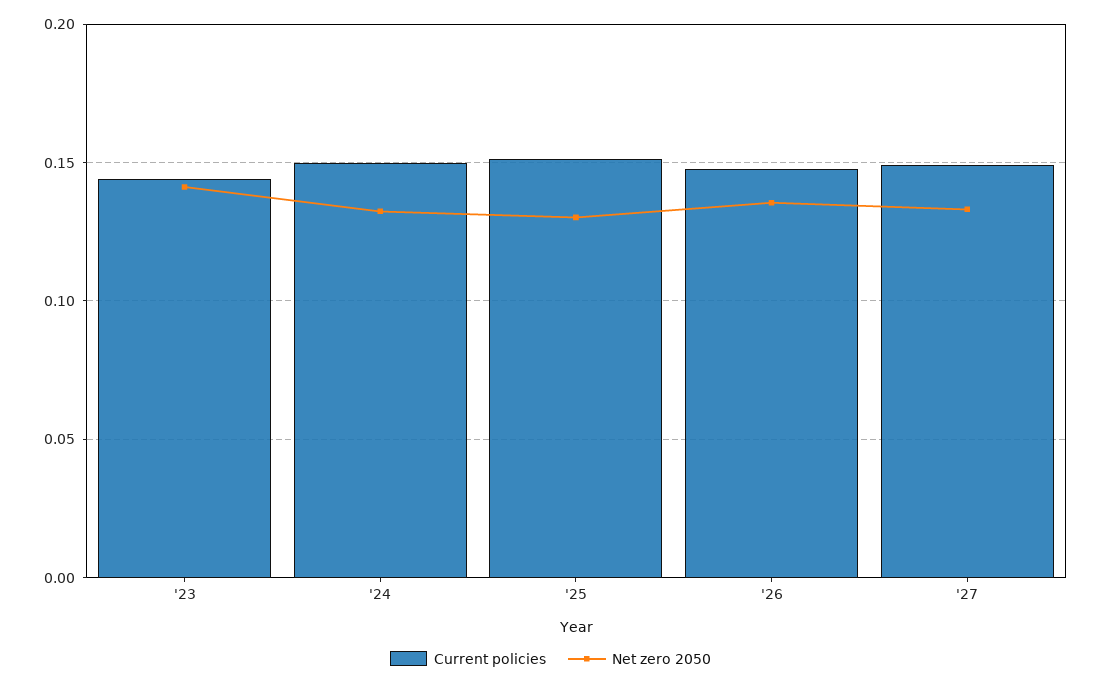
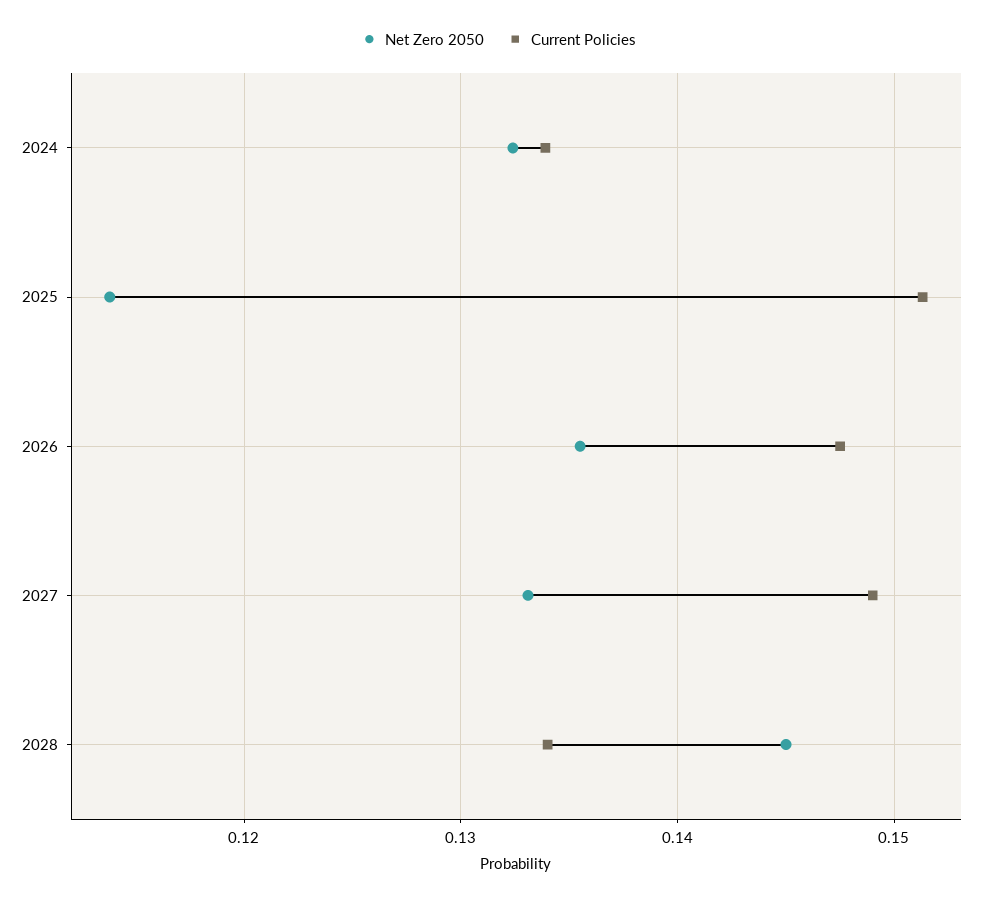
Current policies, '23: 0.145 -> none
Net zero 2050, '23: 0.14 -> none
Current policies, '24: 0.15 -> 0.134
Net zero 2050, '25: 0.13 -> 0.114
Net zero 2050, 2028: none -> 0.145
Current policies, 2028: none -> 0.134

